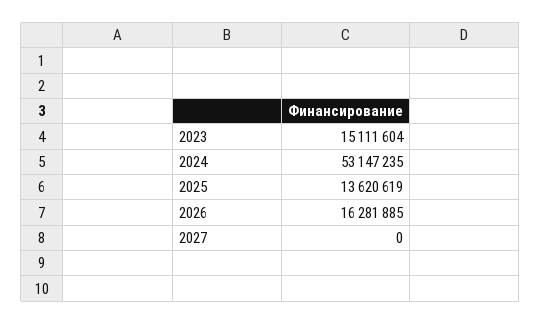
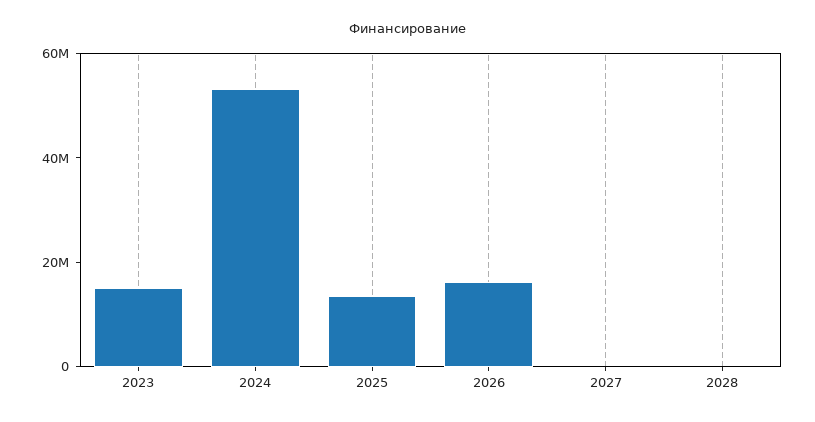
2028: none -> 0

